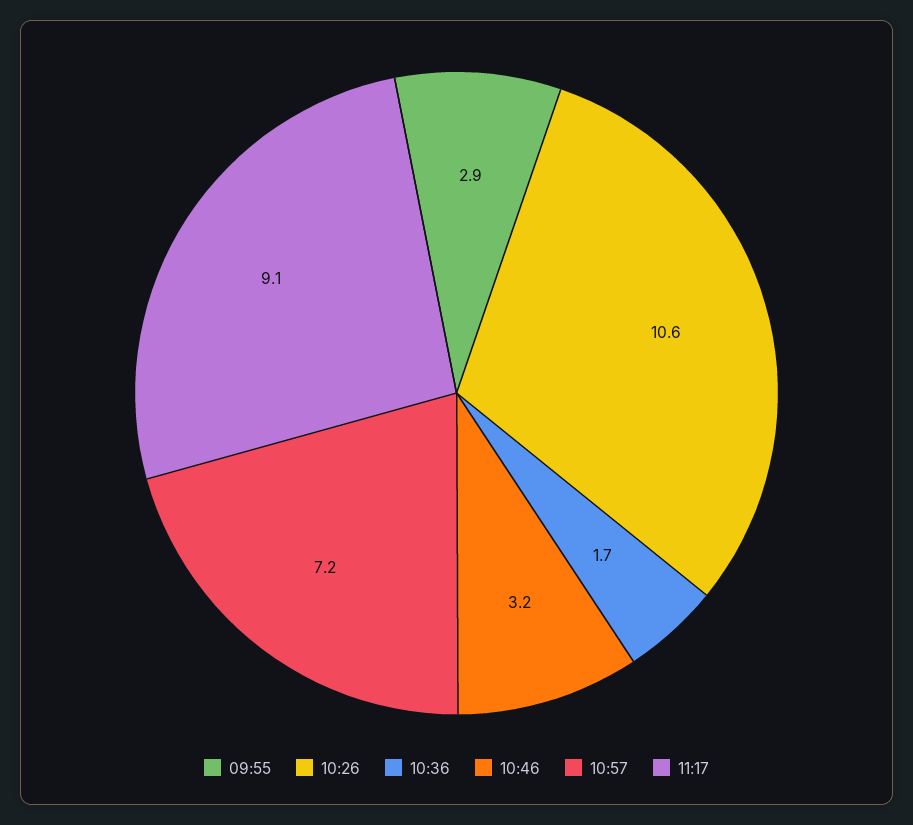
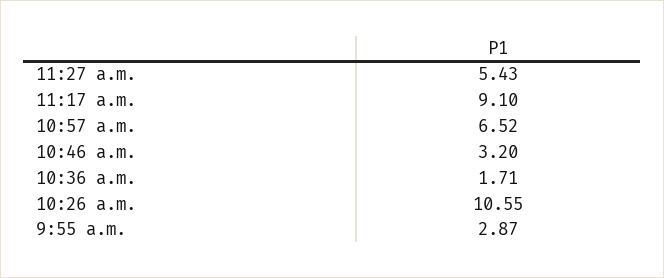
10:57: 7.2 -> 6.52
11:27 a.m.: none -> 5.43

